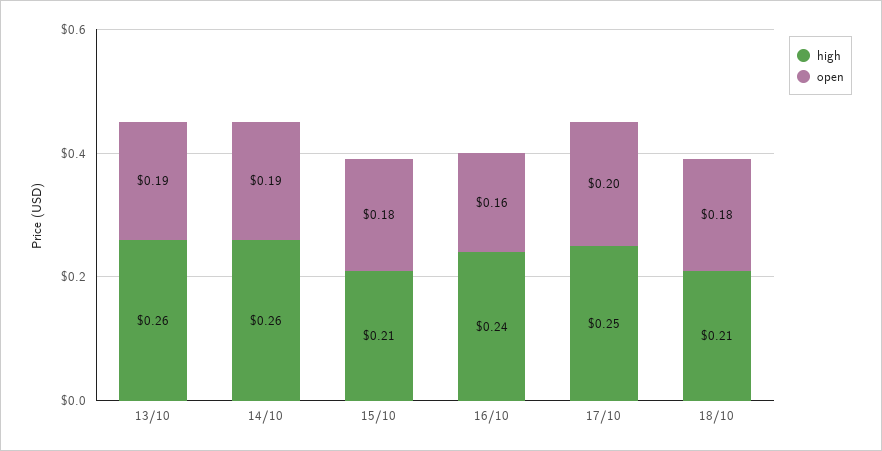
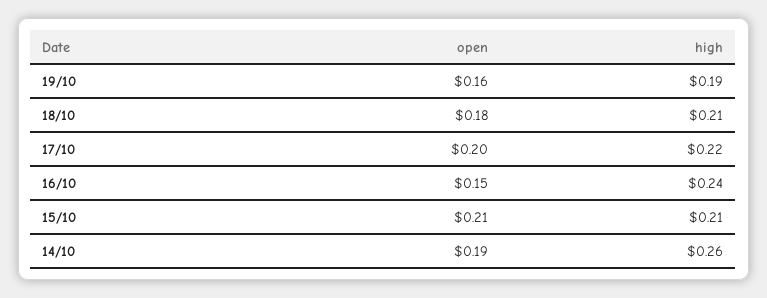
high, 13/10: 0.26 -> none
open, 13/10: 0.19 -> none
open, 15/10: 0.18 -> 0.21
open, 16/10: 0.16 -> 0.15
high, 17/10: 0.25 -> 0.22
open, 19/10: none -> 0.16
high, 19/10: none -> 0.19

